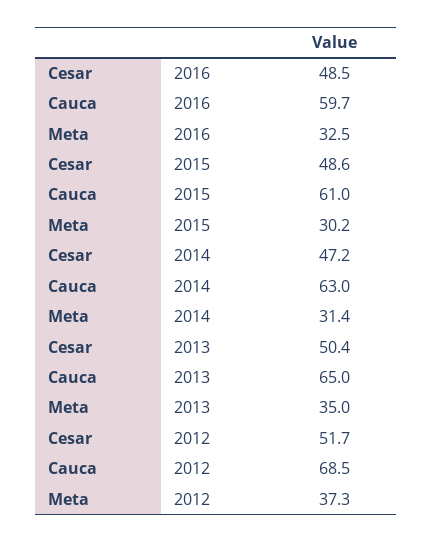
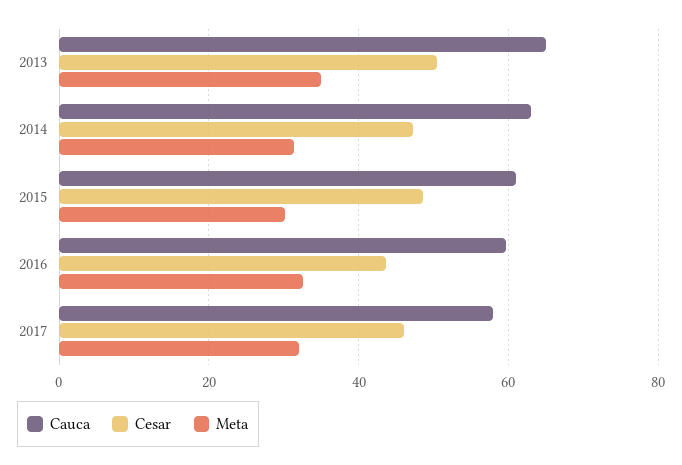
Cesar, 2016: 48.5 -> 44
Cesar, 2012: 51.7 -> none
Cauca, 2012: 68.5 -> none
Meta, 2012: 37.3 -> none
Cauca, 2017: none -> 58
Cesar, 2017: none -> 46
Meta, 2017: none -> 32

